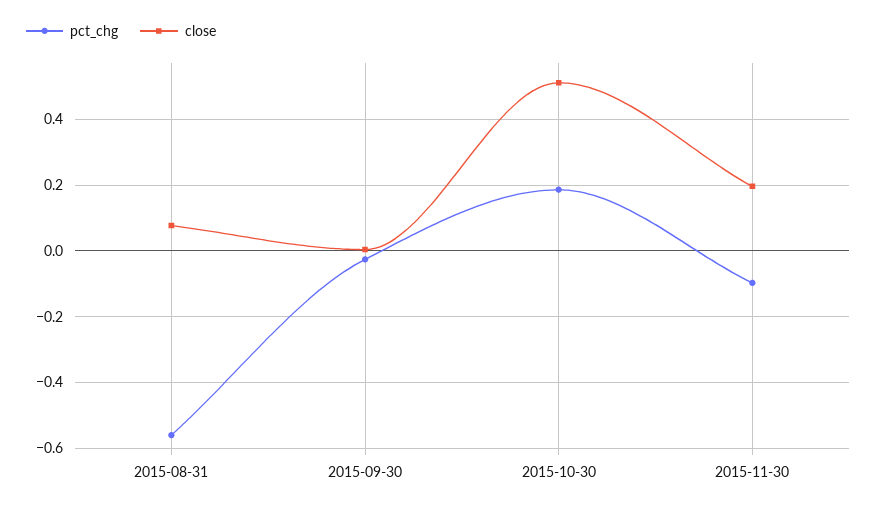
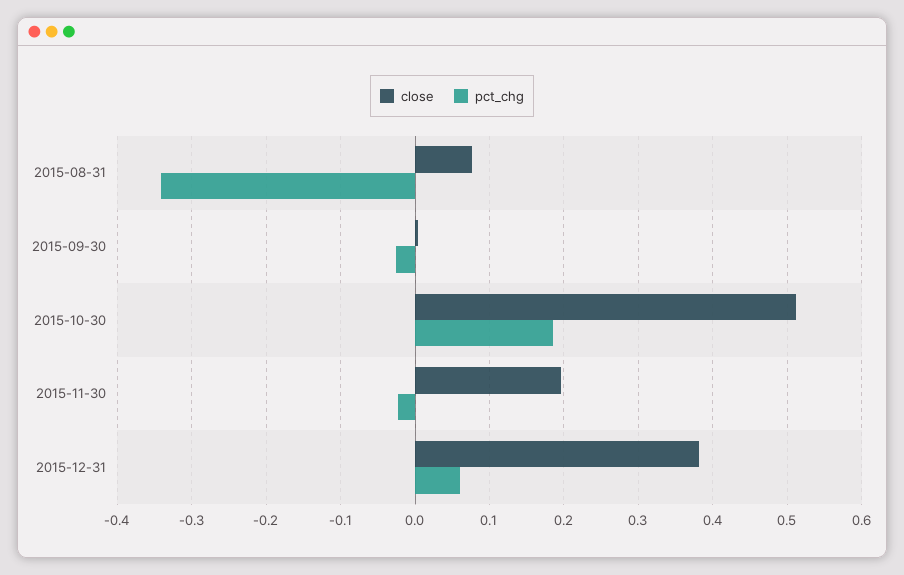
pct_chg, 2015-08-31: -0.56 -> -0.34
pct_chg, 2015-11-30: -0.1 -> -0.02
close, 2015-12-31: none -> 0.38
pct_chg, 2015-12-31: none -> 0.06

